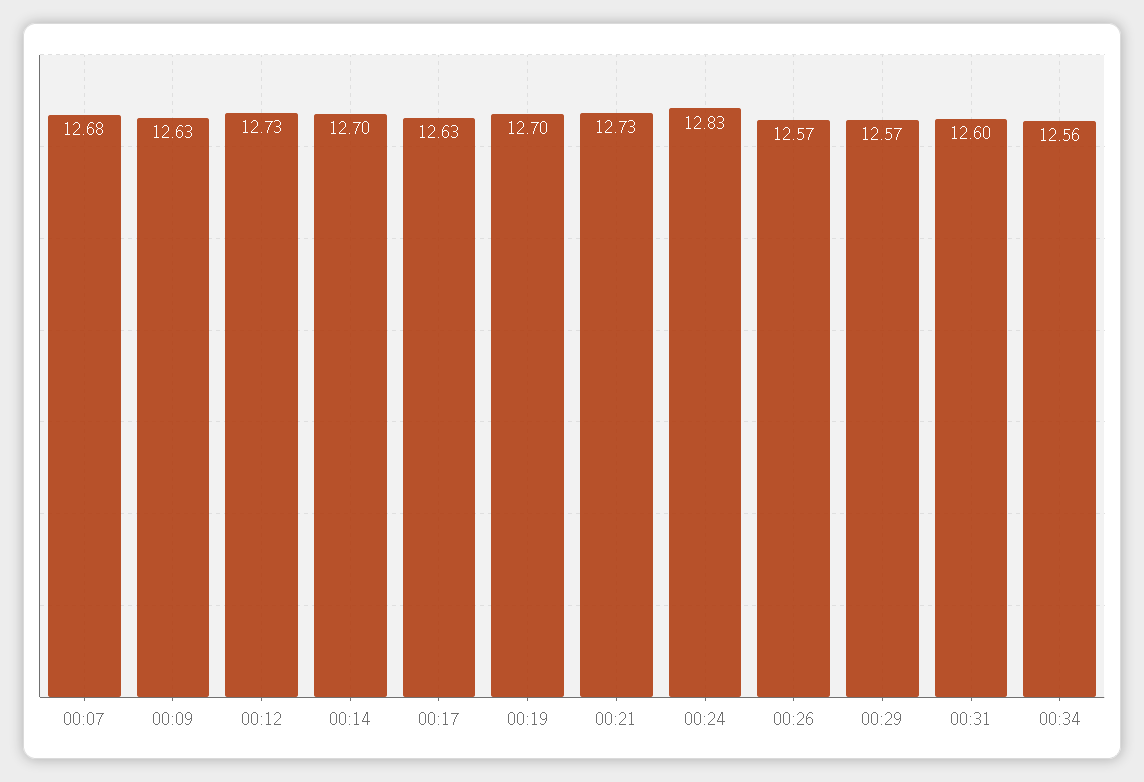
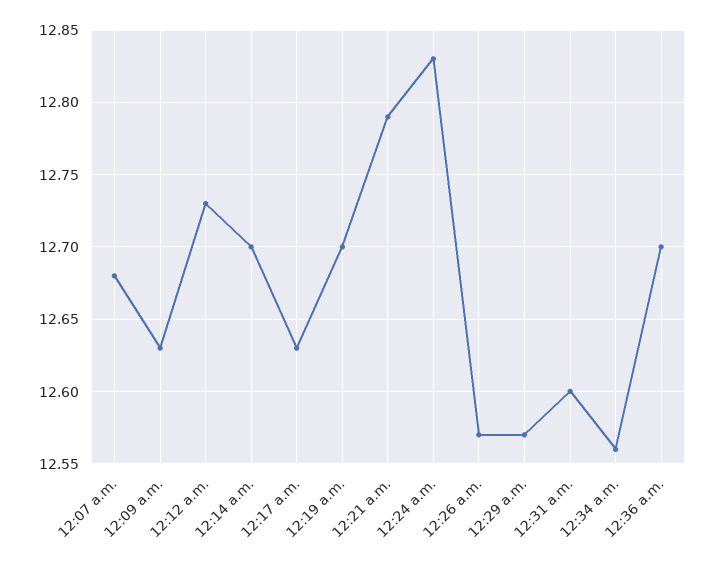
00:21: 12.73 -> 12.79
12:36 a.m.: none -> 12.7

